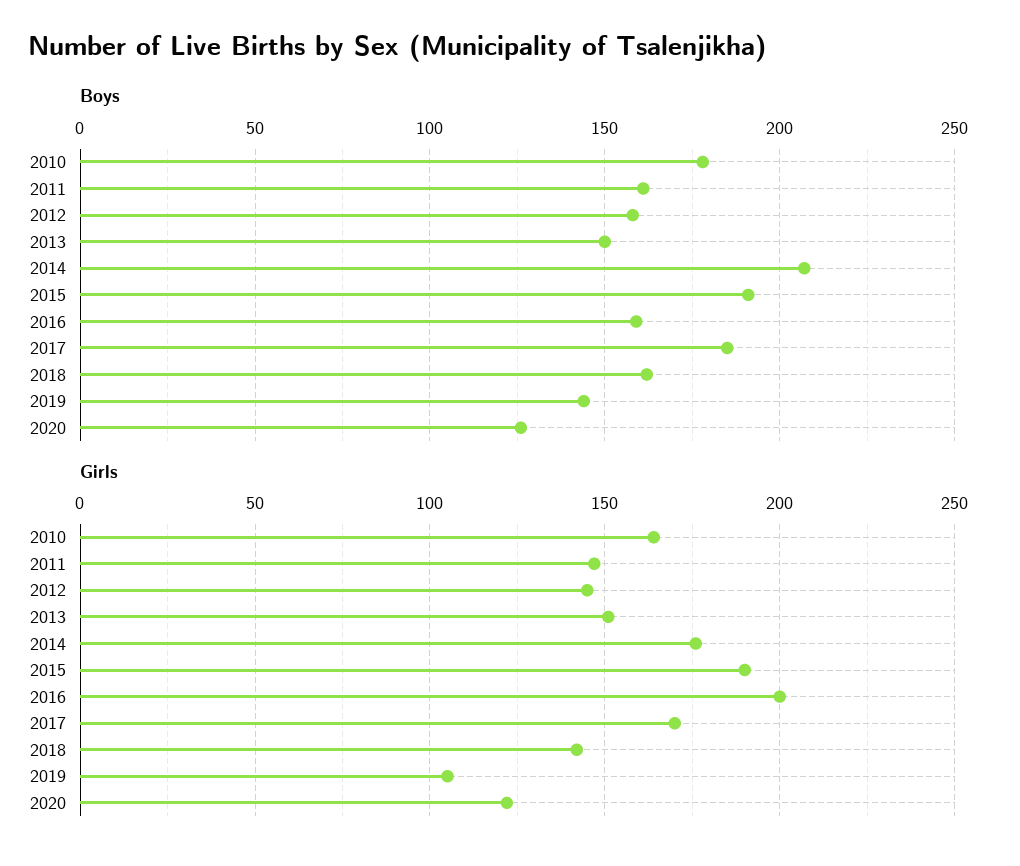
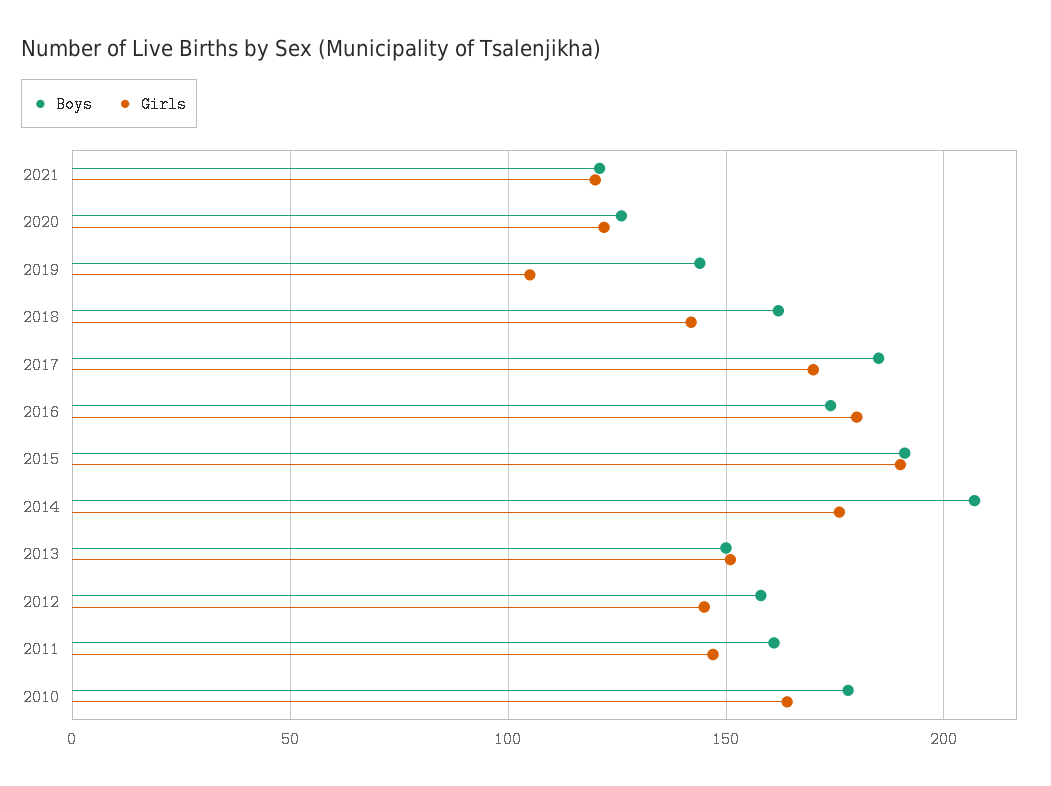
Boys, 2016: 160 -> 175
Girls, 2016: 200 -> 180
Boys, 2021: none -> 120
Girls, 2021: none -> 120

